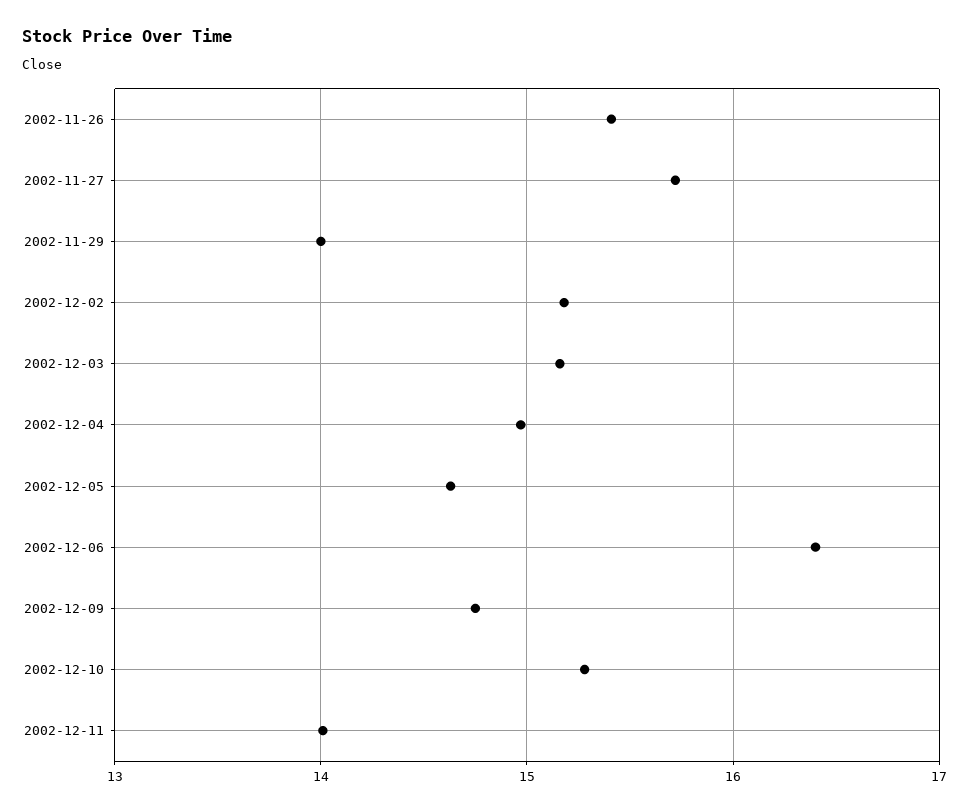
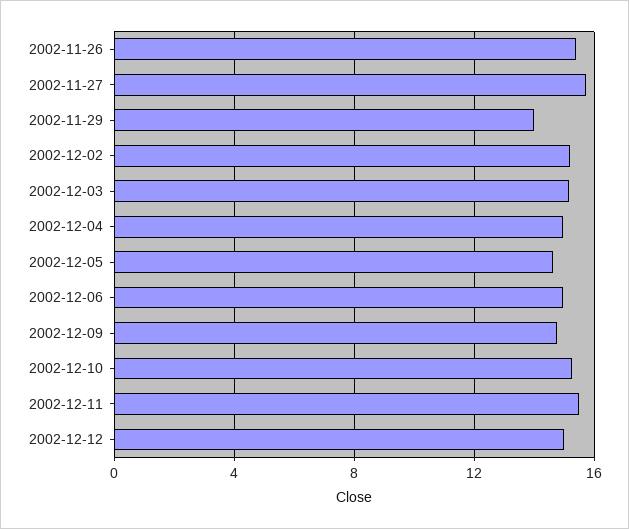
2002-12-06: 16.4 -> 15
2002-12-11: 14 -> 15.5
2002-12-12: none -> 15

